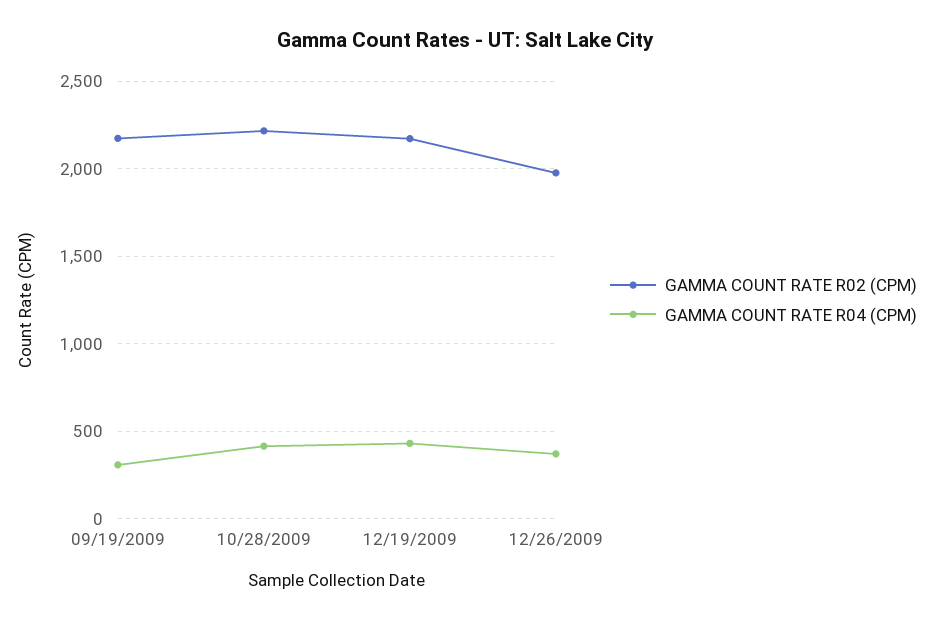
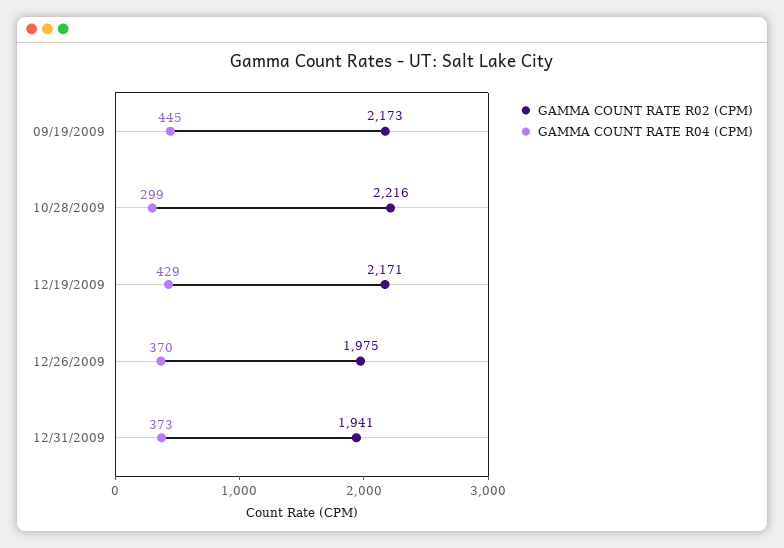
GAMMA COUNT RATE R04 (CPM), 09/19/2009: 300 -> 445
GAMMA COUNT RATE R04 (CPM), 10/28/2009: 400 -> 299
GAMMA COUNT RATE R02 (CPM), 12/31/2009: none -> 1941
GAMMA COUNT RATE R04 (CPM), 12/31/2009: none -> 373

